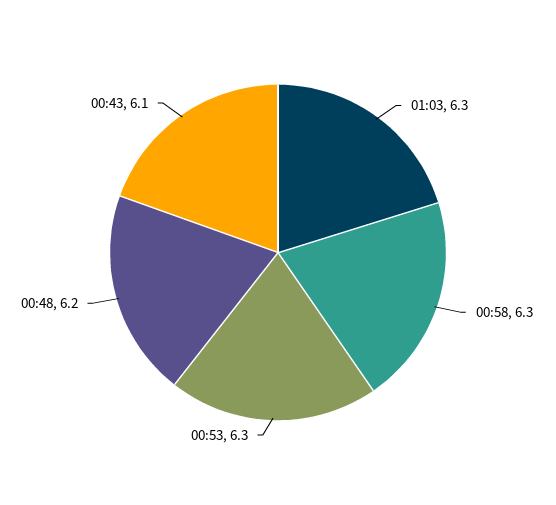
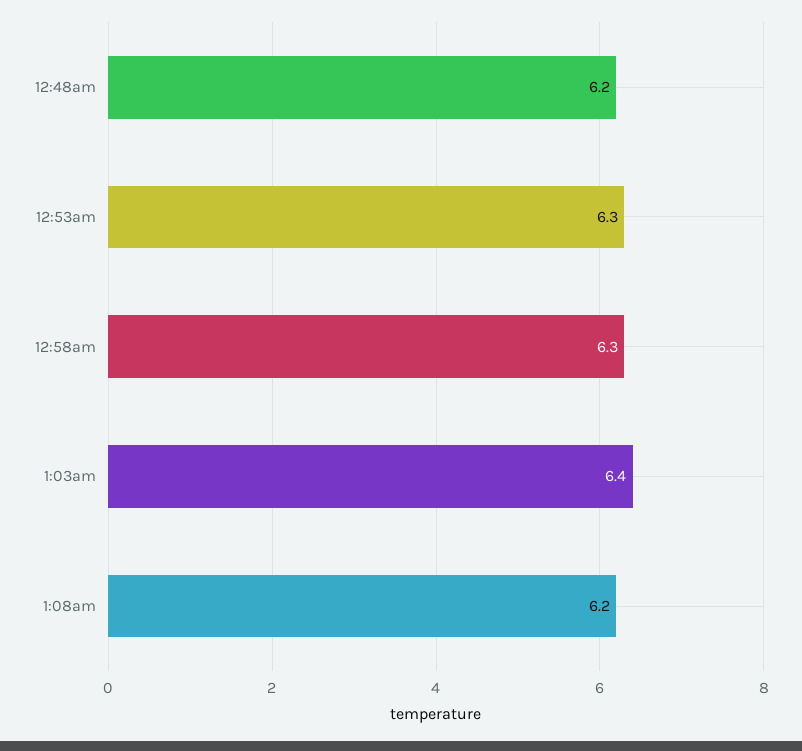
01:03: 6.3 -> 6.4
00:43: 6.1 -> none
1:08am: none -> 6.2

